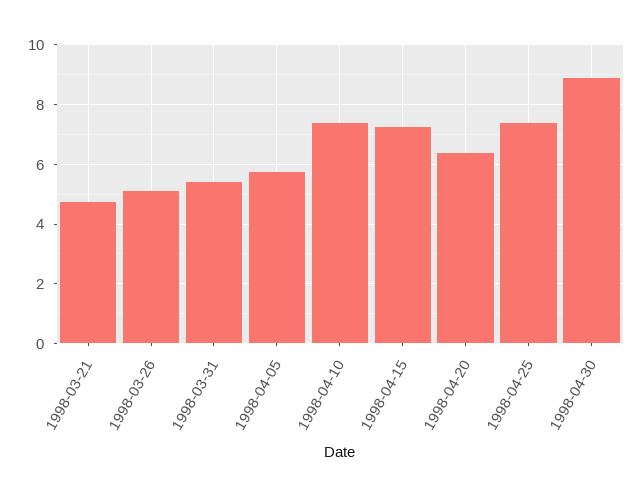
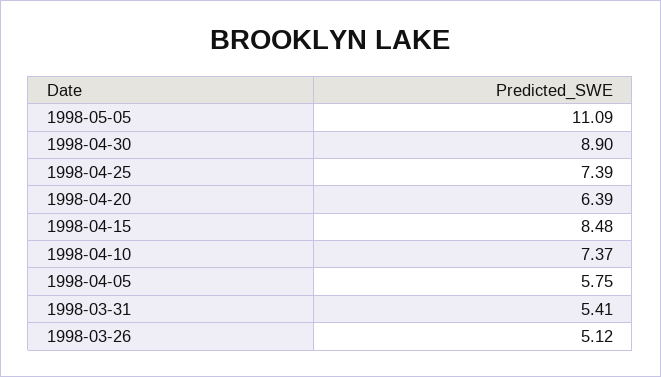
1998-03-21: 4.75 -> none
1998-04-15: 7.25 -> 8.48
1998-05-05: none -> 11.09

